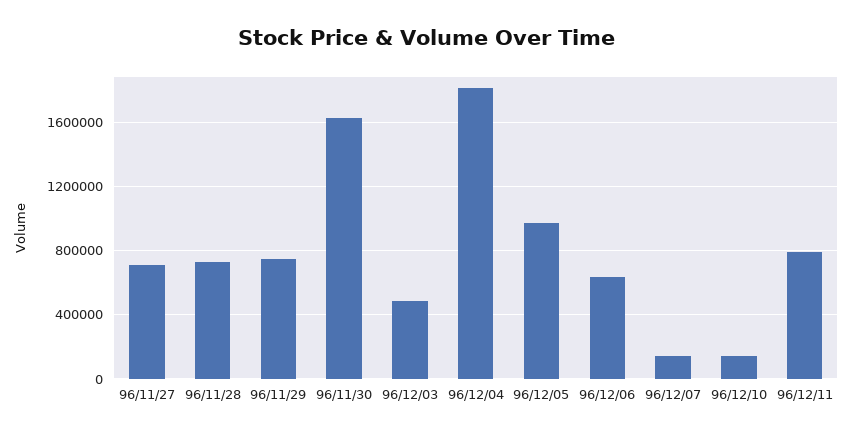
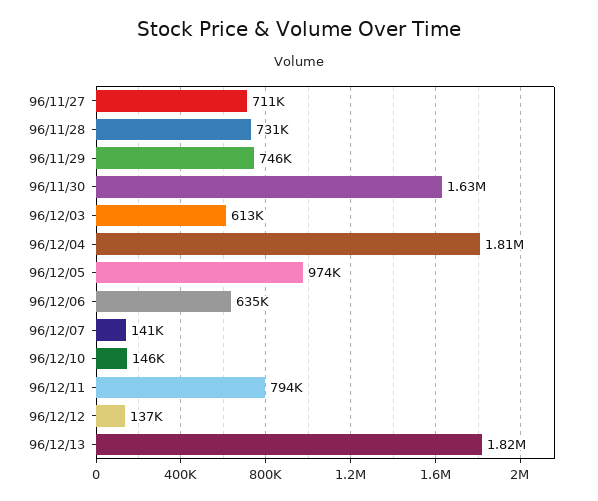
96/12/03: 500000 -> 613000
96/12/12: none -> 137000
96/12/13: none -> 1820000

